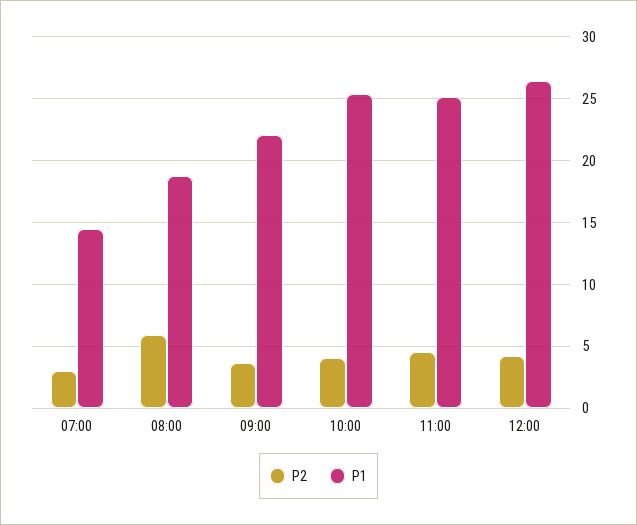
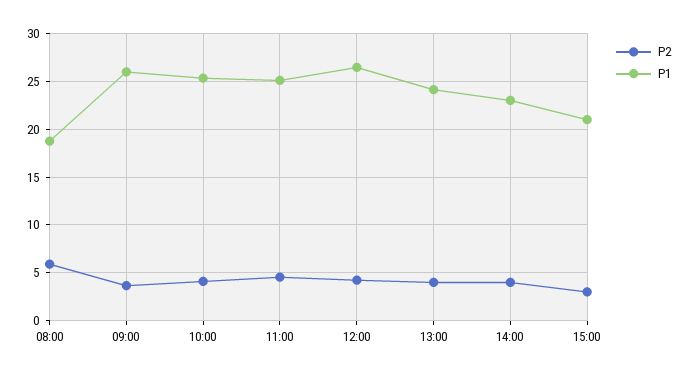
P2, 07:00: 3 -> none
P1, 07:00: 14.5 -> none
P1, 09:00: 22 -> 26
P2, 13:00: none -> 4
P1, 13:00: none -> 24
P2, 14:00: none -> 4
P1, 14:00: none -> 23
P2, 15:00: none -> 3
P1, 15:00: none -> 21

